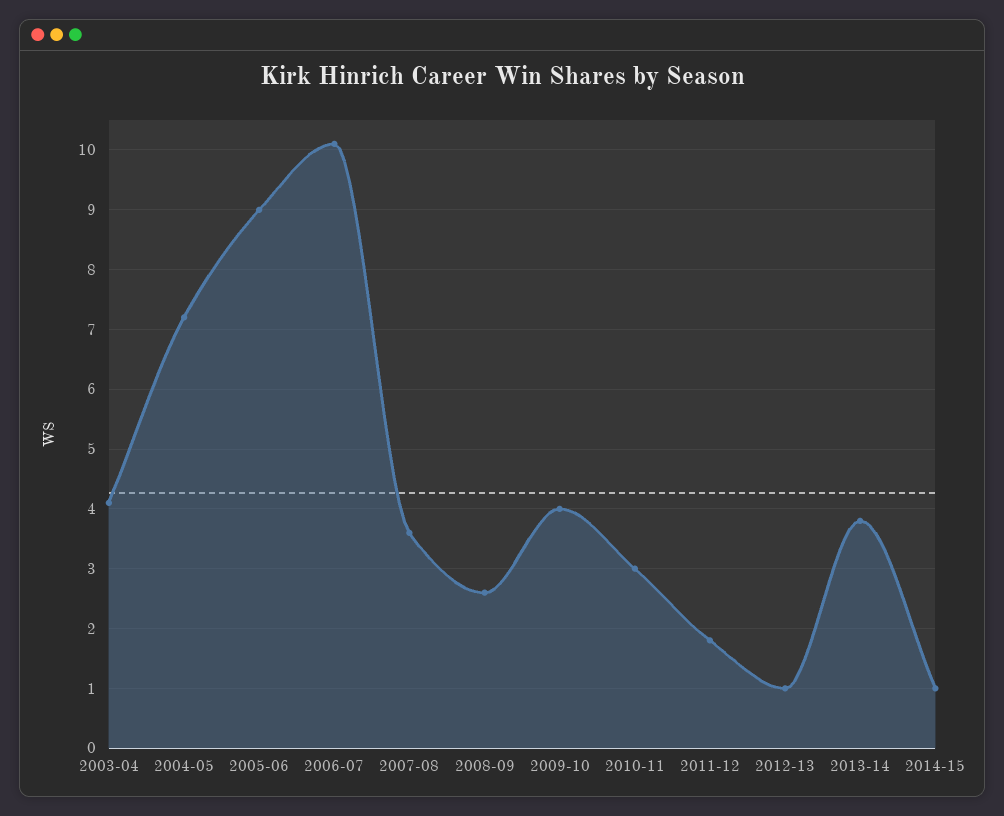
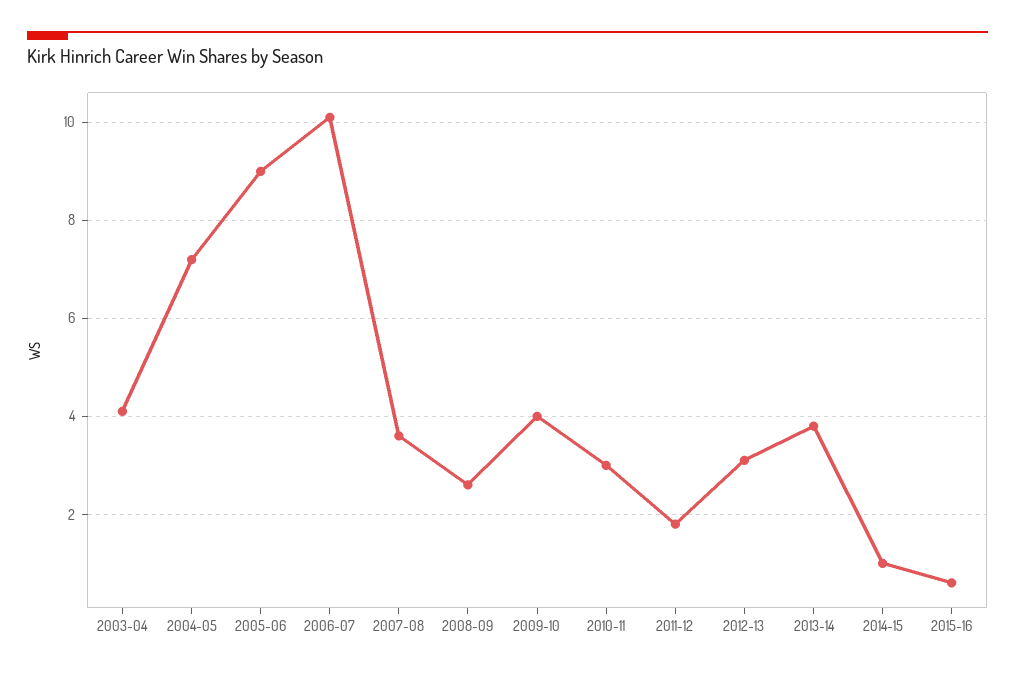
2012-13: 1 -> 3
2015-16: none -> 0.5

